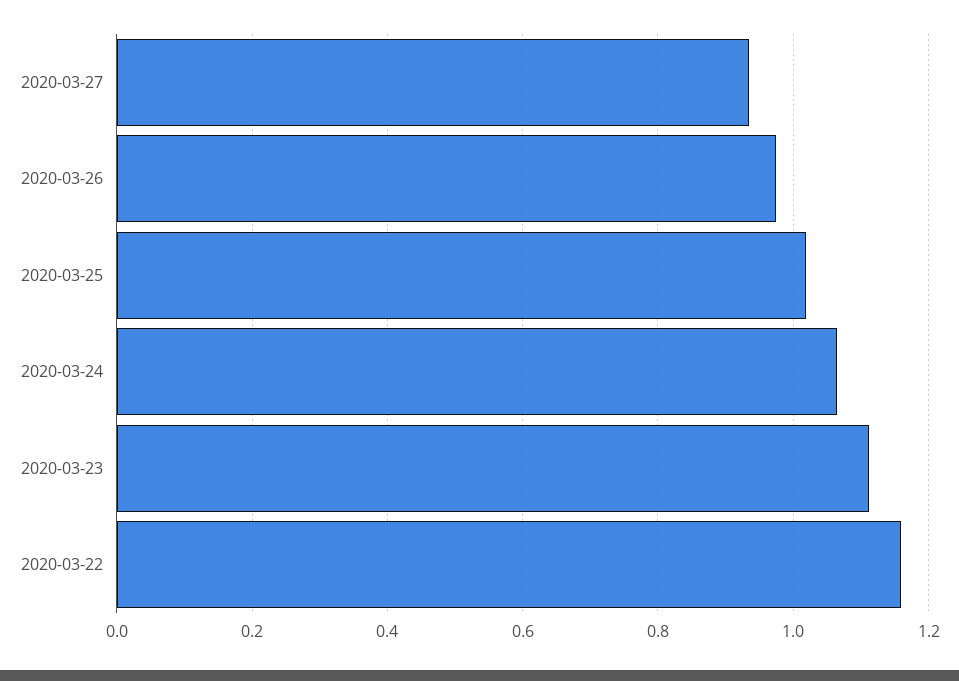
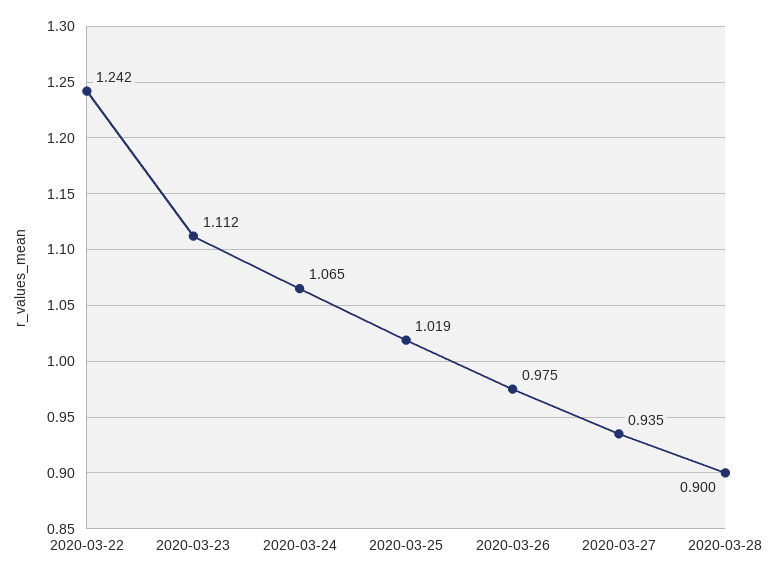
2020-03-22: 1.16 -> 1.242
2020-03-28: none -> 0.9

